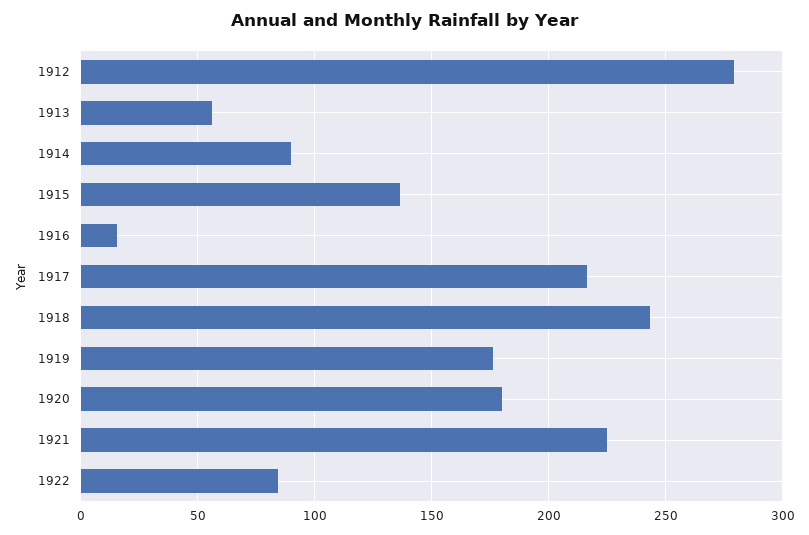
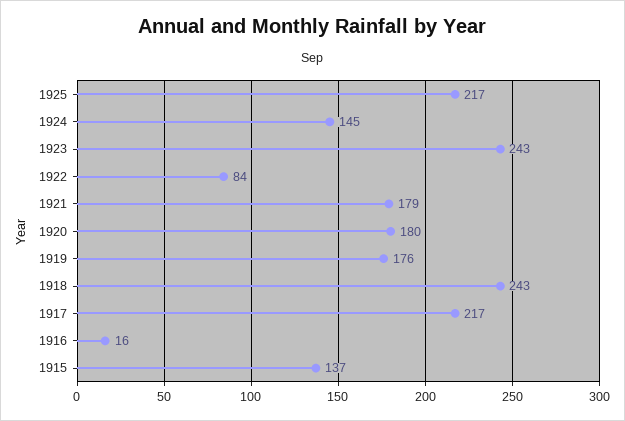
1912: 280 -> none
1913: 55 -> none
1914: 90 -> none
1921: 225 -> 179
1925: none -> 217
1924: none -> 145
1923: none -> 243

